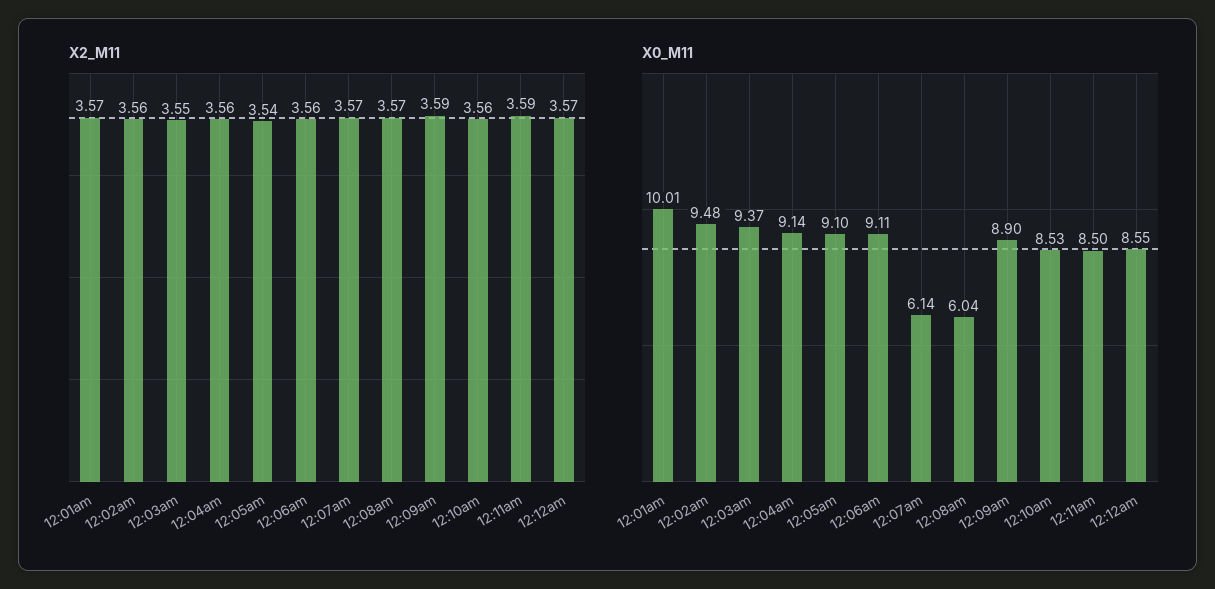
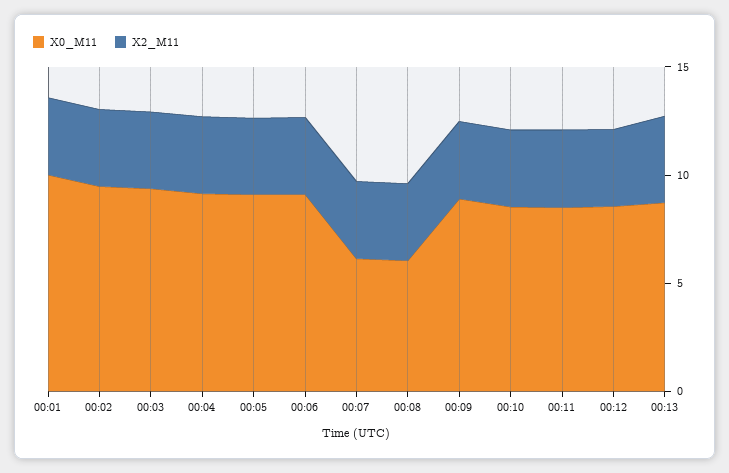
X0_M11, 00:13: none -> 9
X2_M11, 00:13: none -> 4

